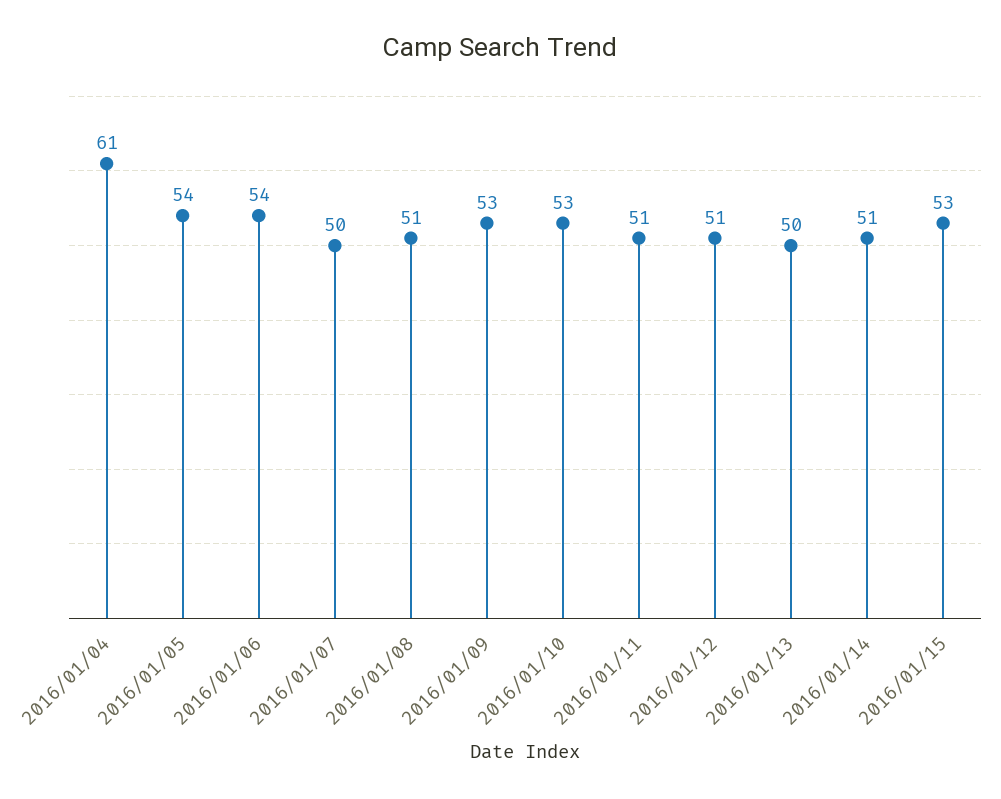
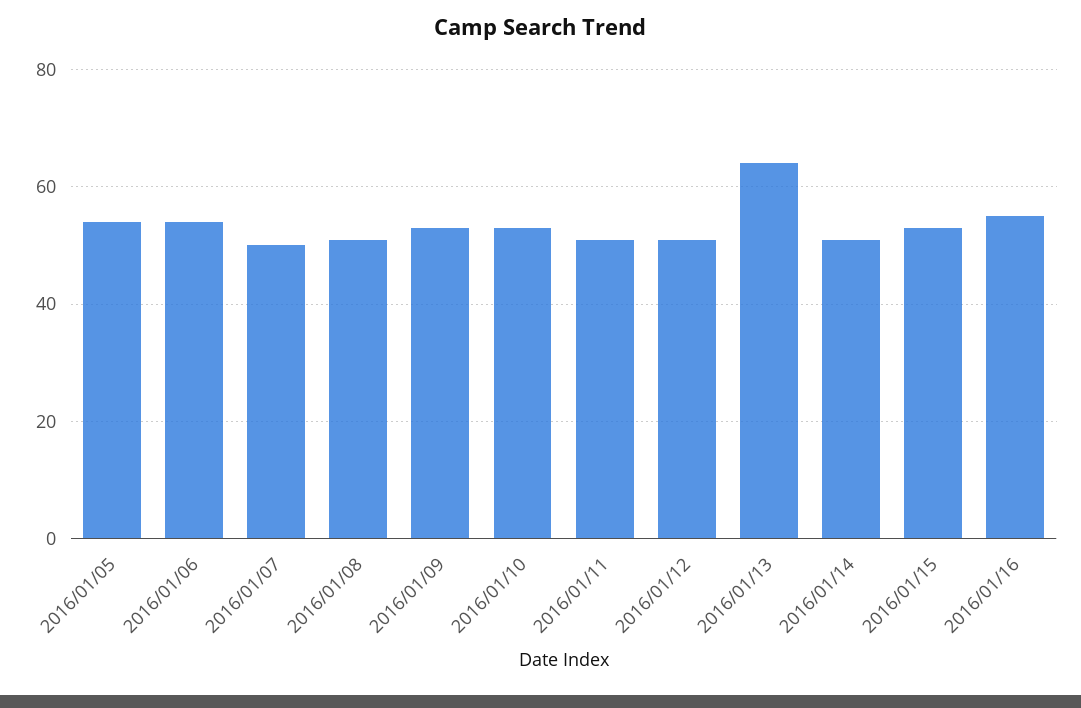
2016/01/04: 61 -> none
2016/01/13: 50 -> 65
2016/01/16: none -> 55

